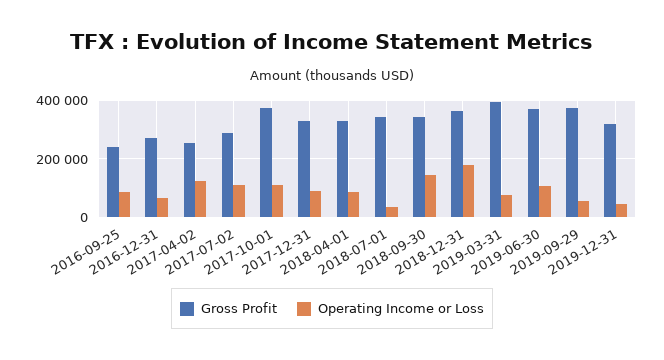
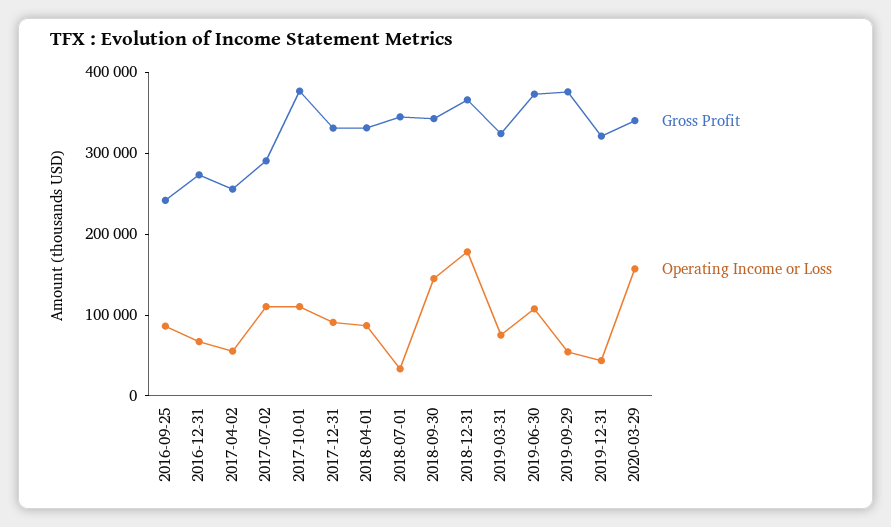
Operating Income or Loss, 2017-04-02: 125000 -> 60000
Gross Profit, 2019-03-31: 400000 -> 320000
Gross Profit, 2020-03-29: none -> 340000
Operating Income or Loss, 2020-03-29: none -> 160000

